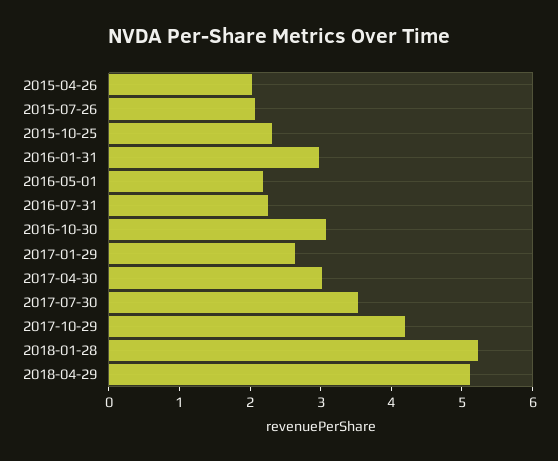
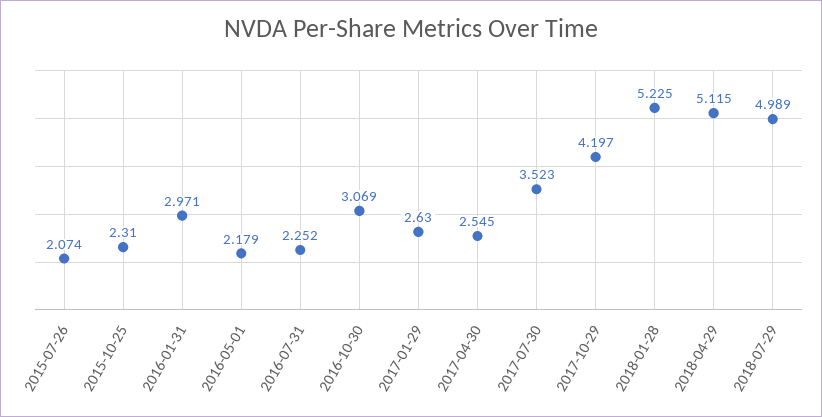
2015-04-26: 2 -> none
2017-04-30: 3 -> 2.545
2018-07-29: none -> 4.989

